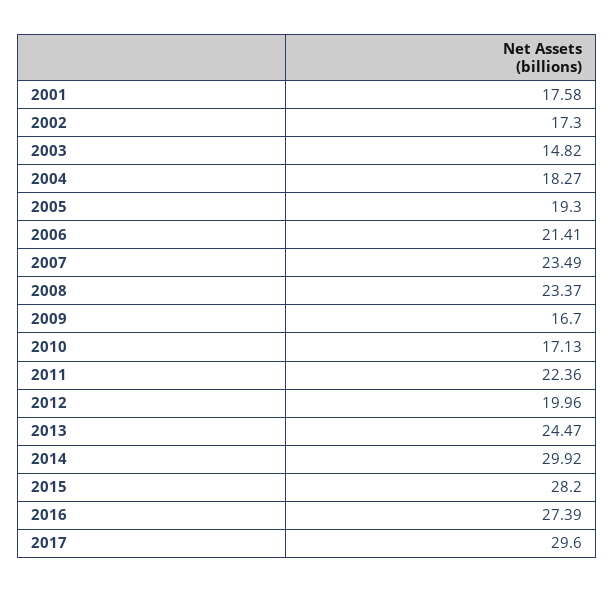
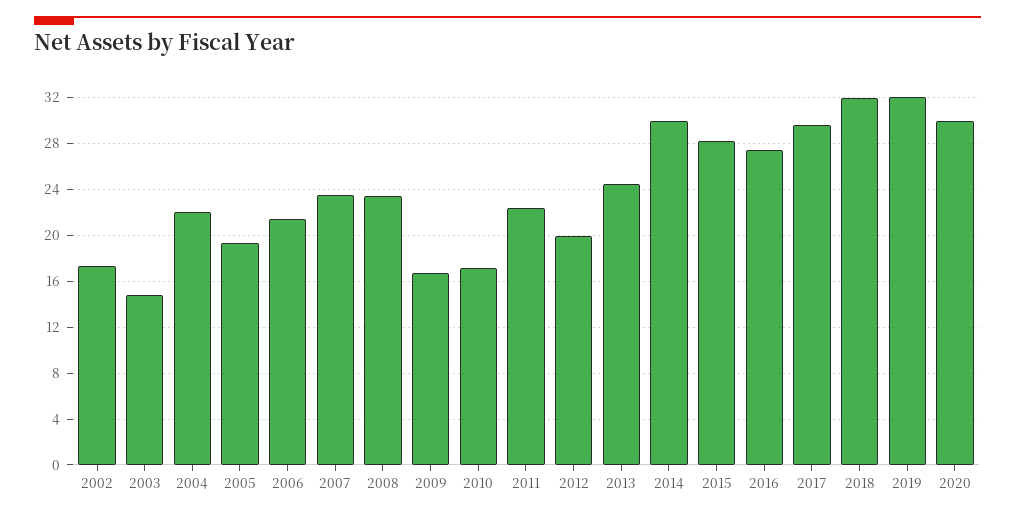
2001: 17.58 -> none
2004: 18.27 -> 22
2018: none -> 32
2019: none -> 32
2020: none -> 30

